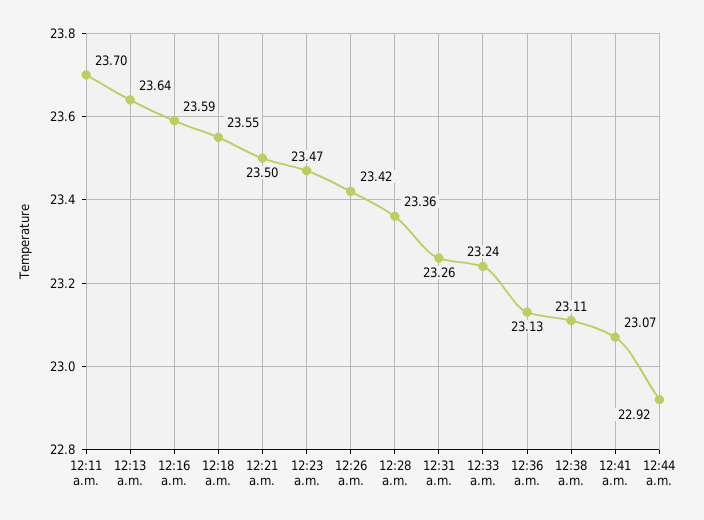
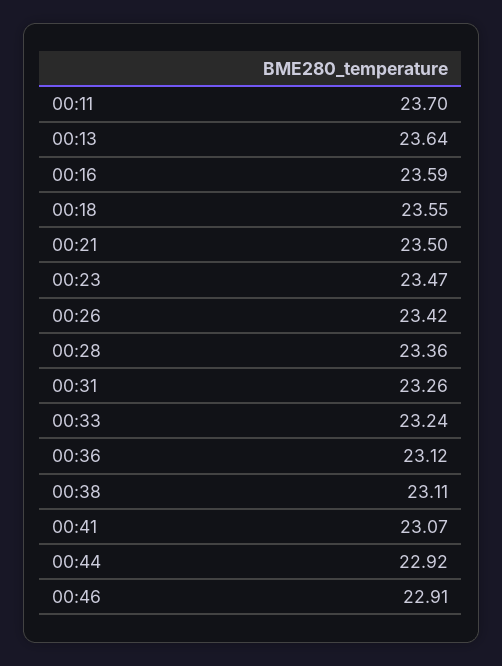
12:36 a.m.: 23.13 -> 23.12
00:46: none -> 22.91

